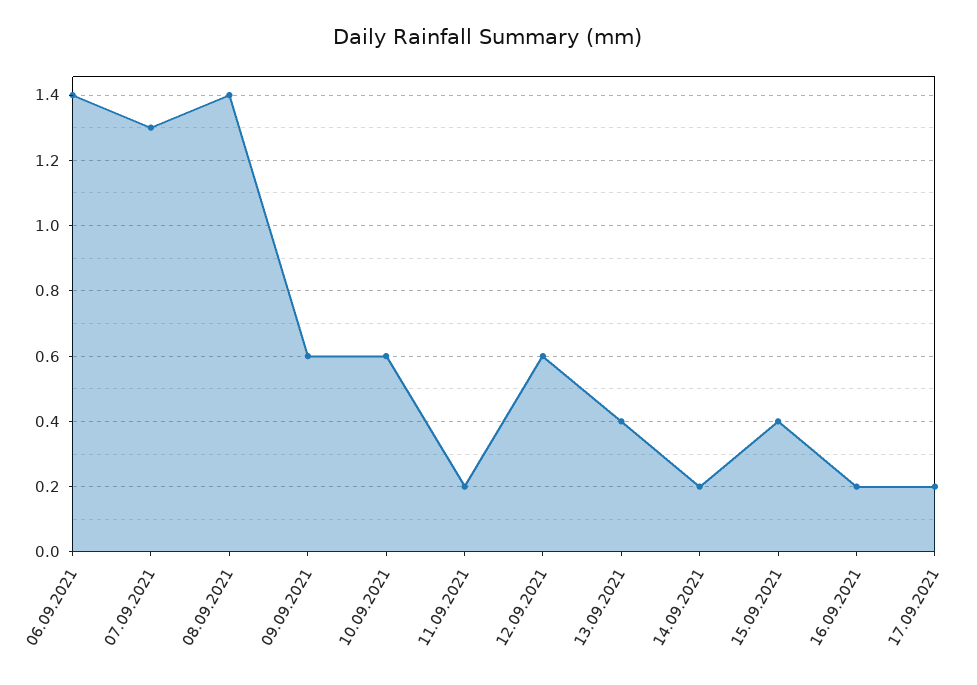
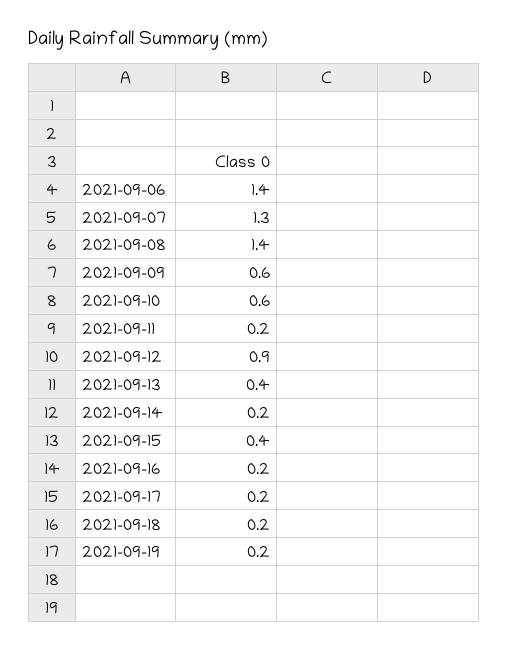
12.09.2021: 0.6 -> 0.9
2021-09-18: none -> 0.2
2021-09-19: none -> 0.2

